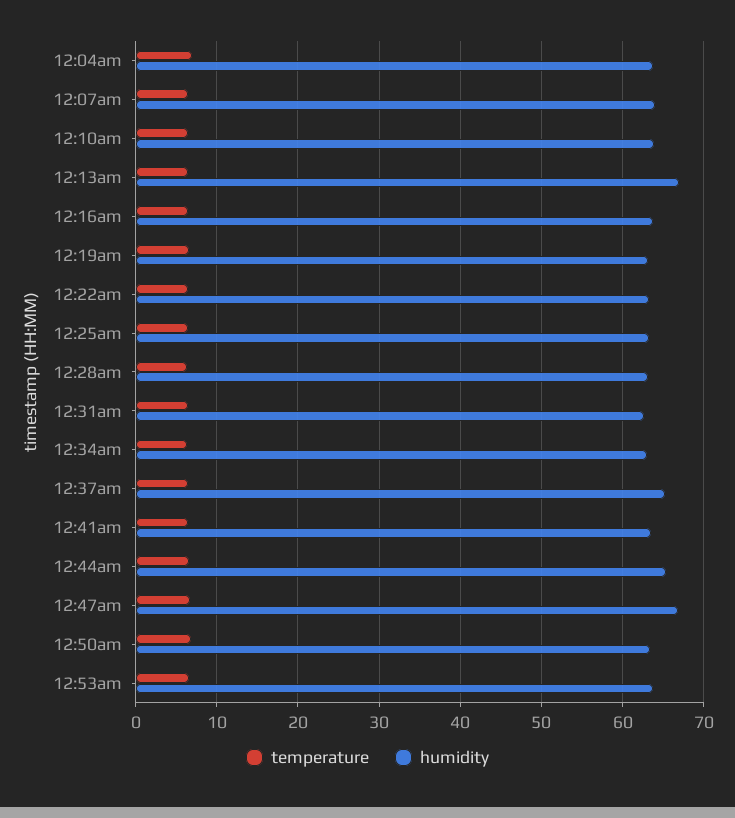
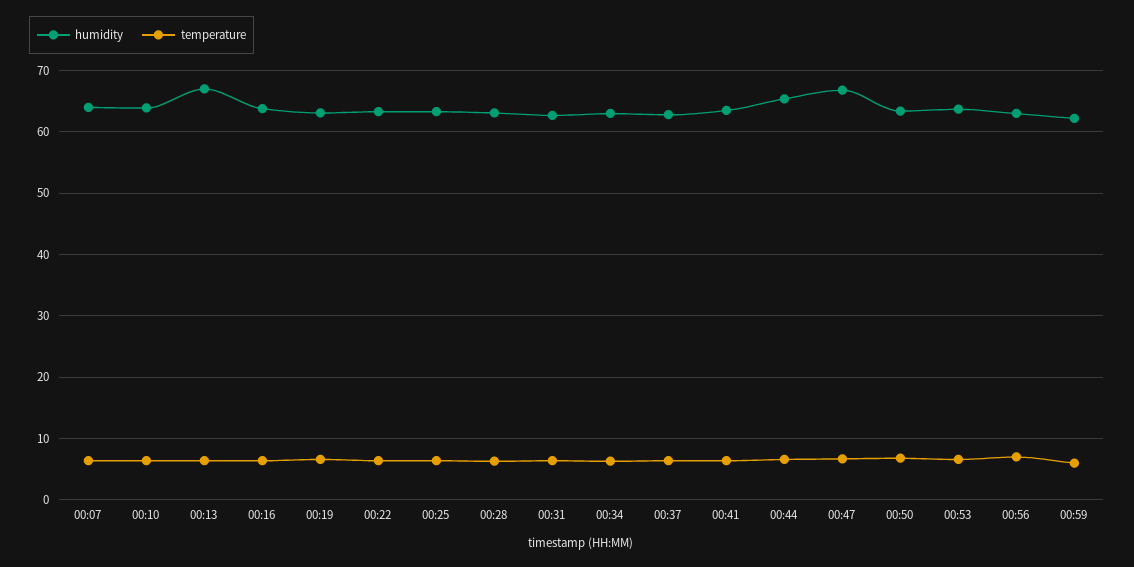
temperature, 12:04am: 7 -> none
humidity, 12:04am: 64 -> none
humidity, 12:37am: 65 -> 63
humidity, 00:56: none -> 63
temperature, 00:56: none -> 7
humidity, 00:59: none -> 62
temperature, 00:59: none -> 6

